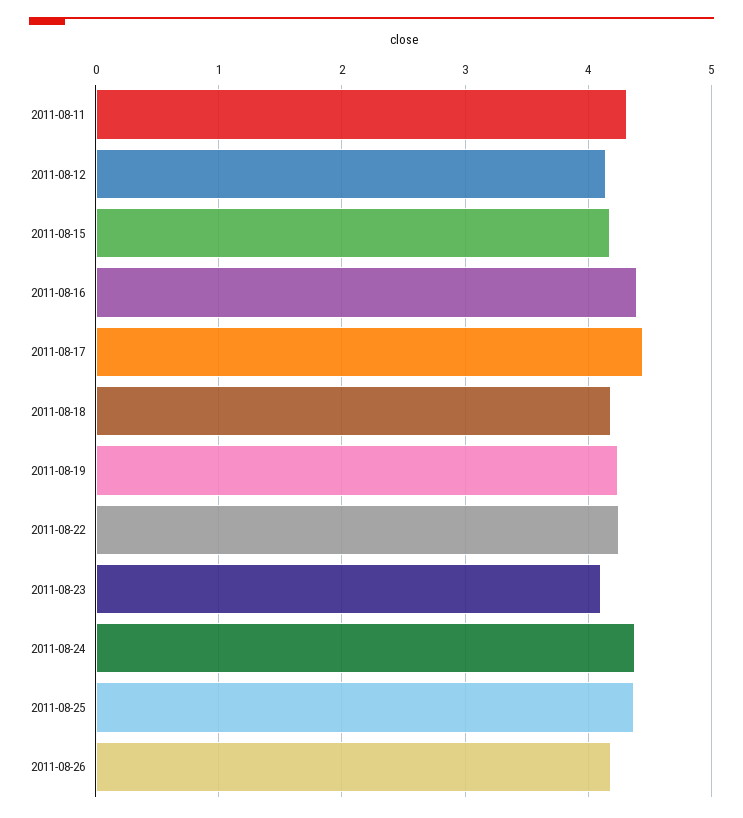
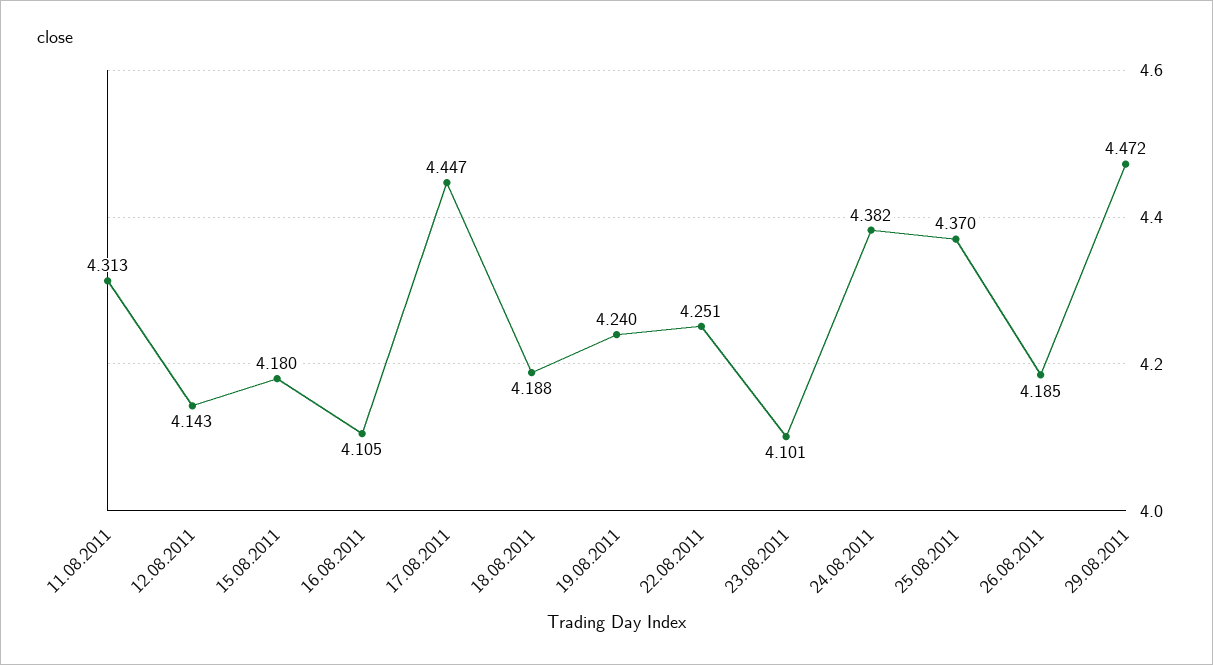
2011-08-16: 4.4 -> 4.105
29.08.2011: none -> 4.472

